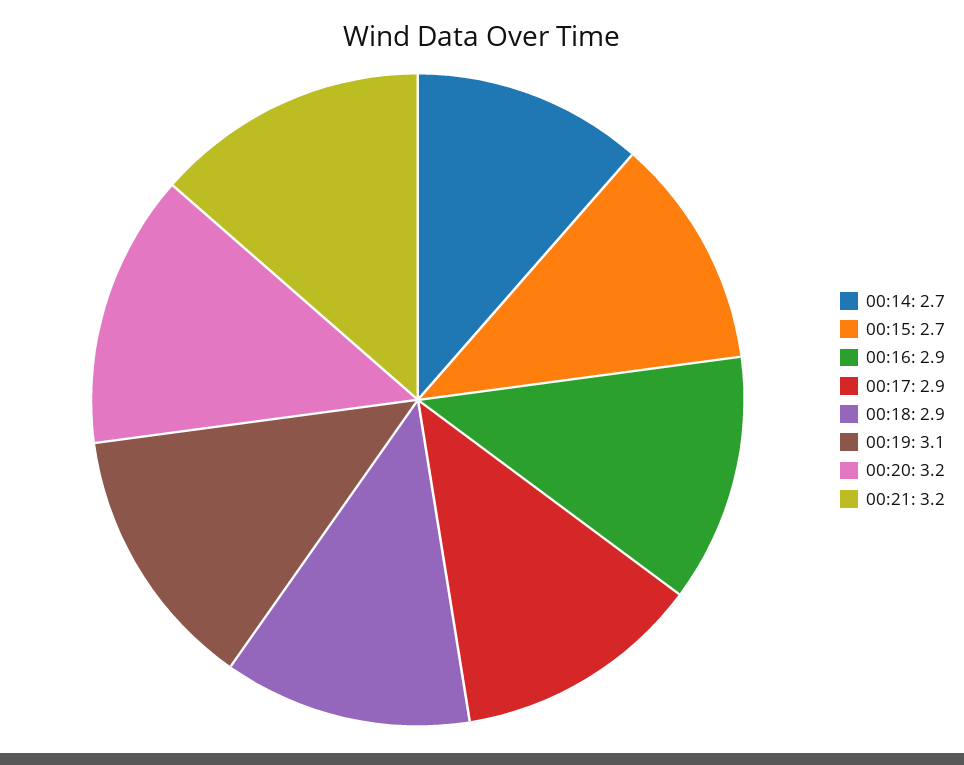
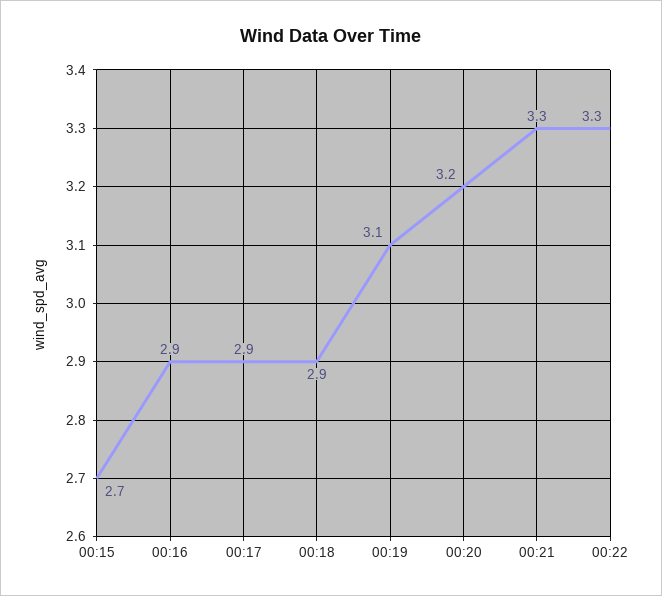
00:14: 2.7 -> none
00:21: 3.2 -> 3.3
00:22: none -> 3.3

